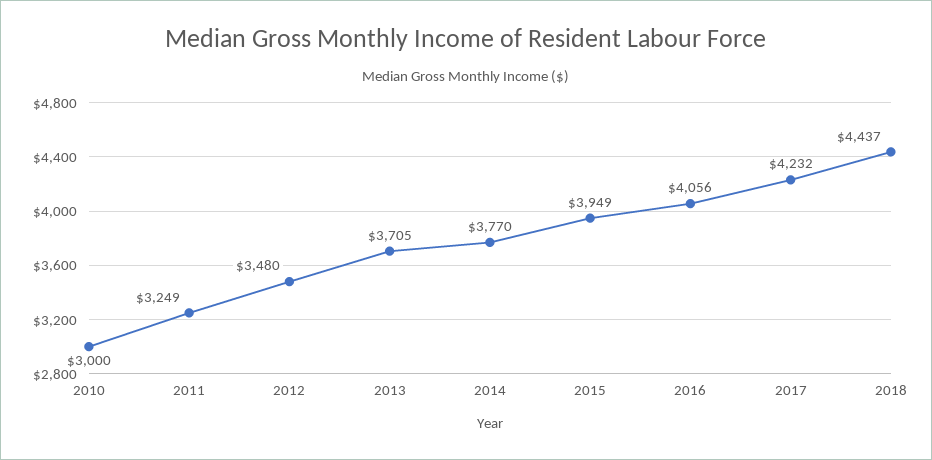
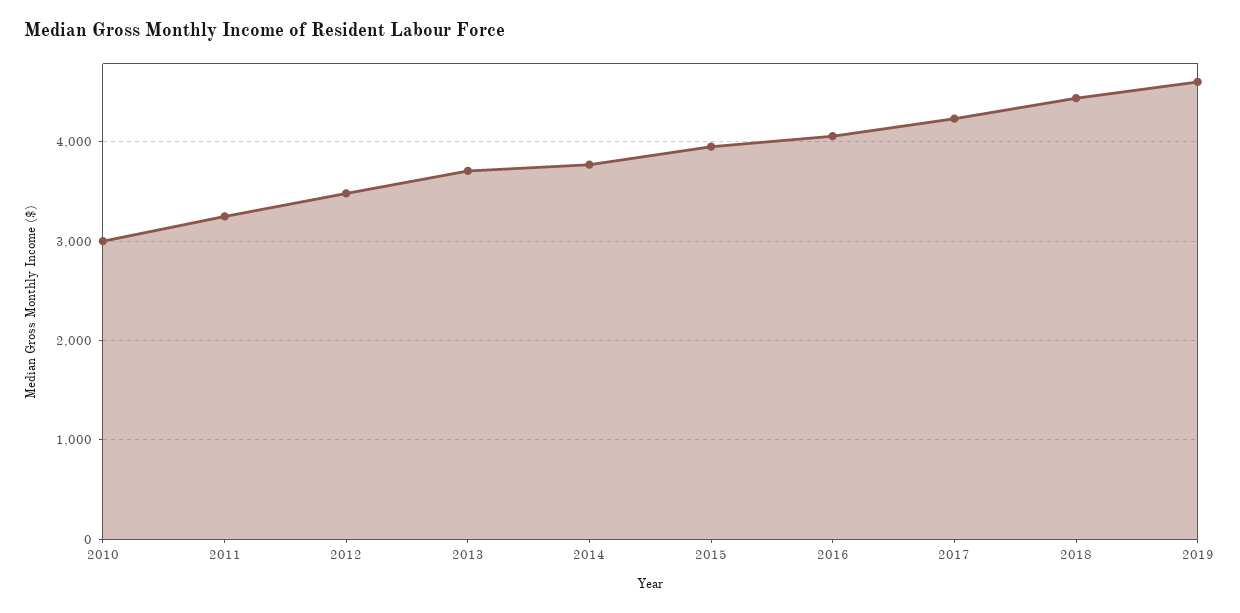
2019: none -> 4600

